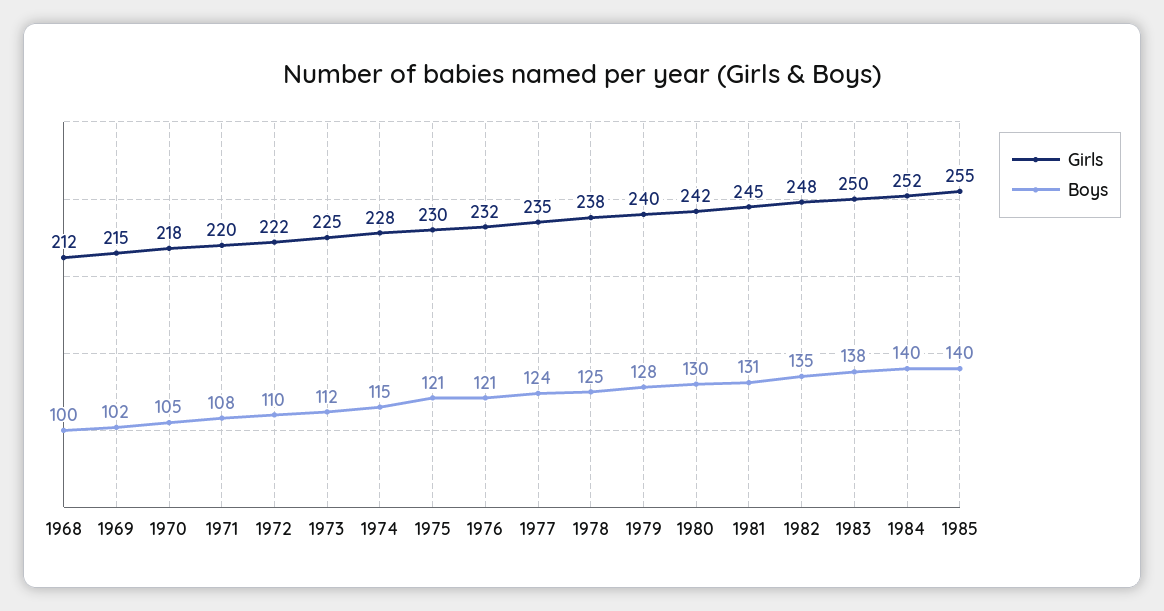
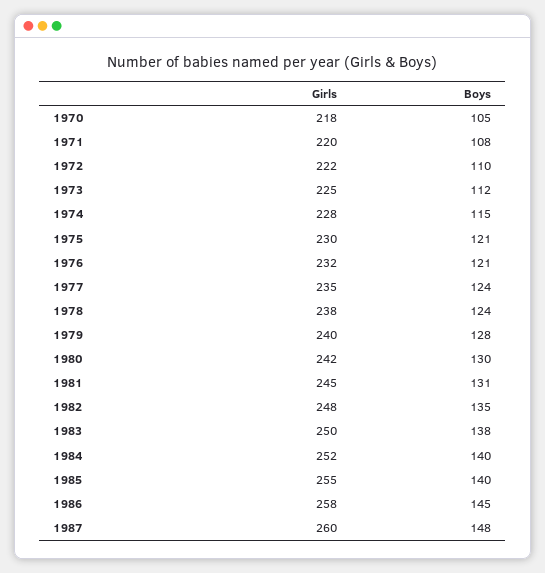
Girls, 1968: 212 -> none
Boys, 1968: 100 -> none
Girls, 1969: 215 -> none
Boys, 1969: 102 -> none
Boys, 1978: 125 -> 124
Girls, 1986: none -> 258
Boys, 1986: none -> 145
Girls, 1987: none -> 260
Boys, 1987: none -> 148

